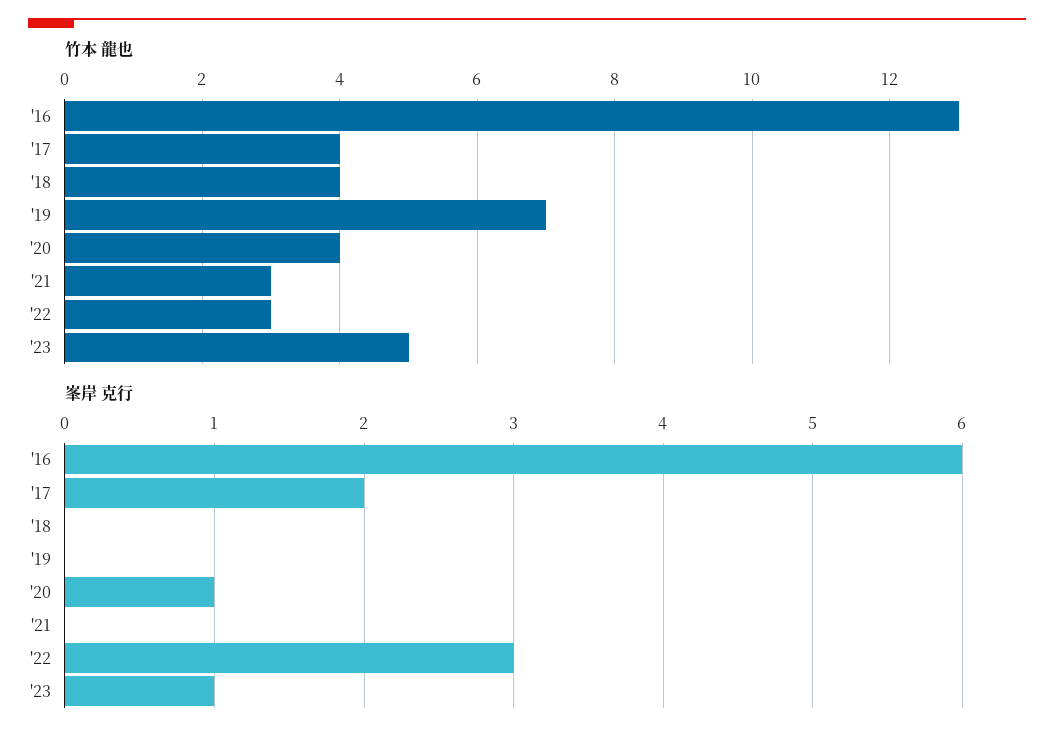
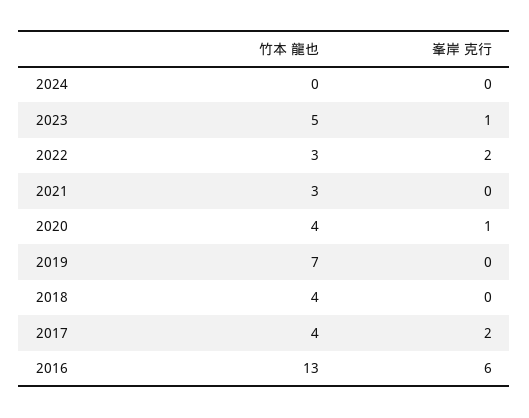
峯岸 克行, '22: 3 -> 2
竹本 龍也, 2024: none -> 0
峯岸 克行, 2024: none -> 0

